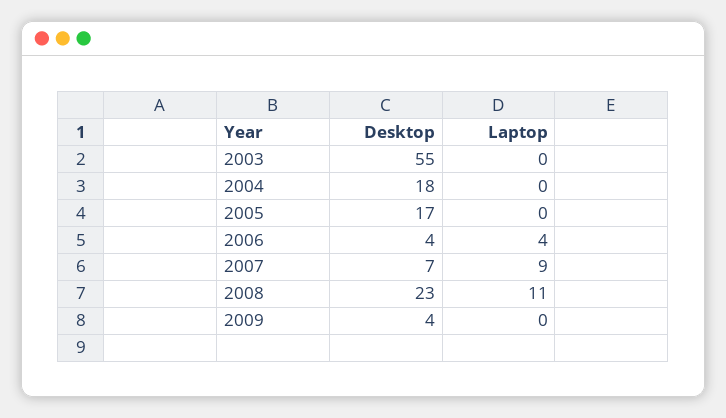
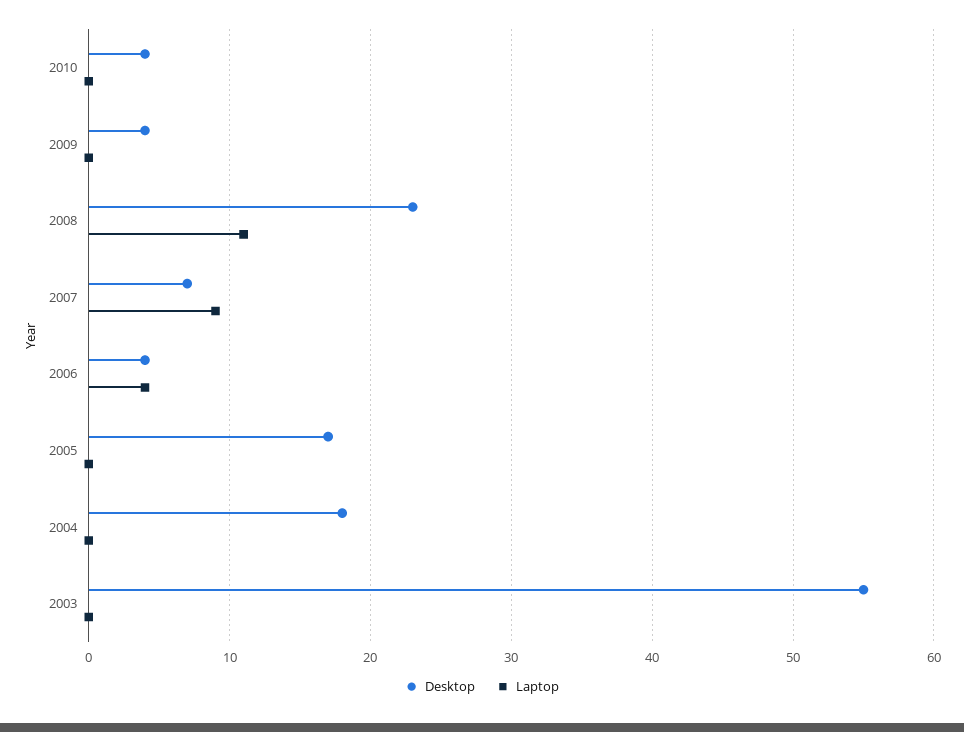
Desktop, 2010: none -> 4
Laptop, 2010: none -> 0

